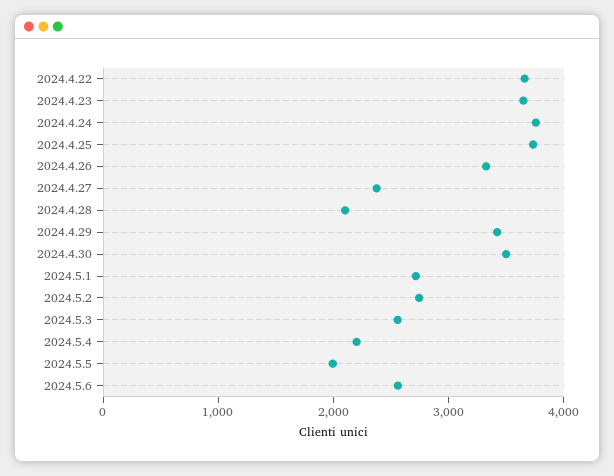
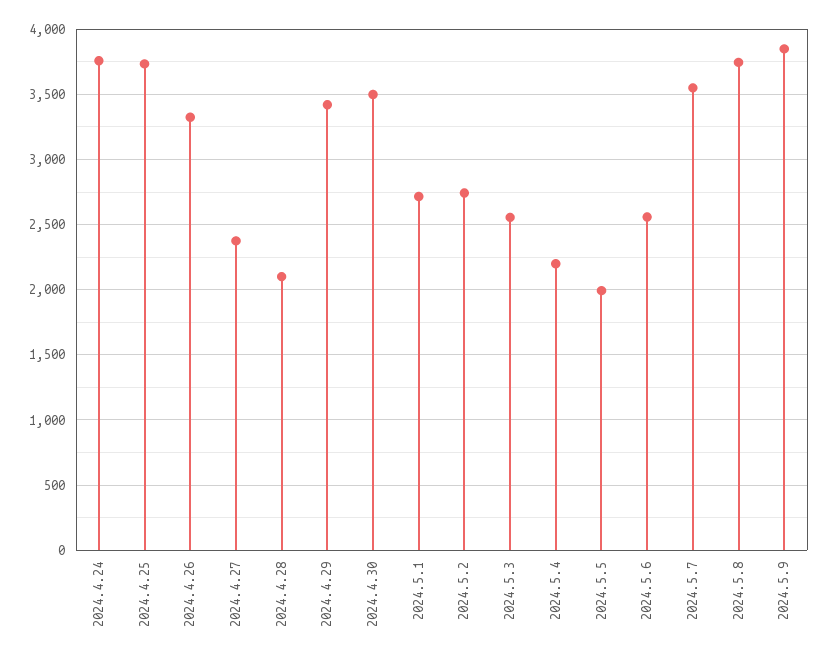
2024.4.22: 3600 -> none
2024.4.23: 3600 -> none
2024.5.7: none -> 3550
2024.5.8: none -> 3750
2024.5.9: none -> 3850

